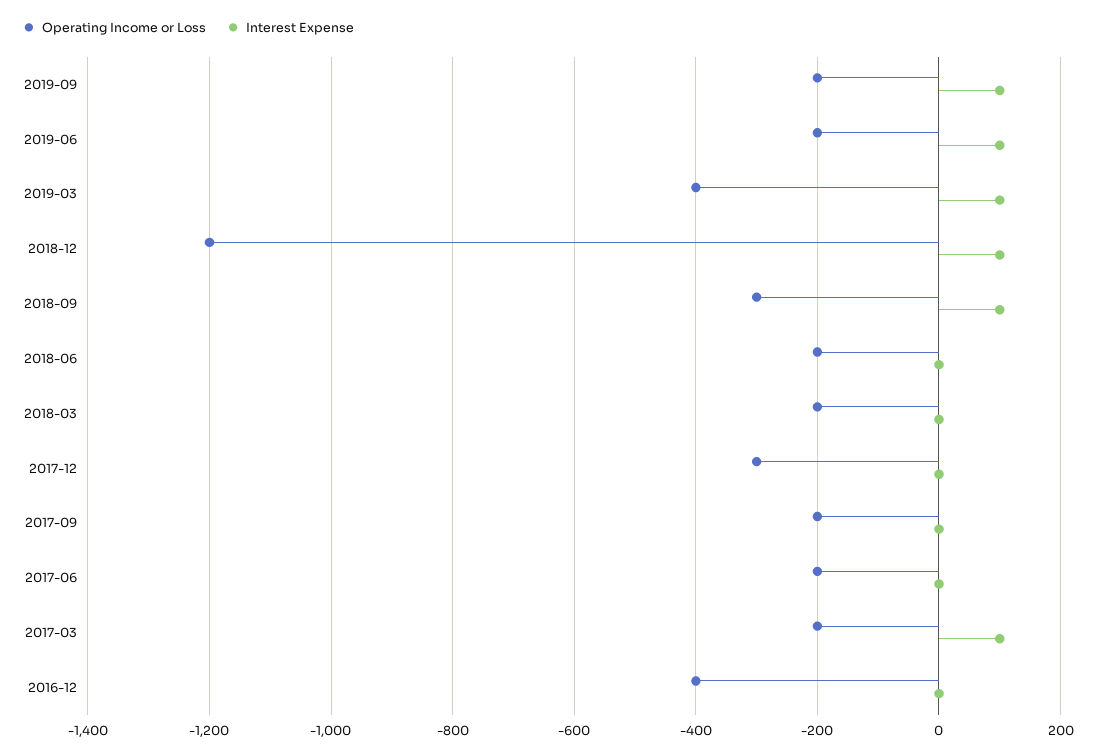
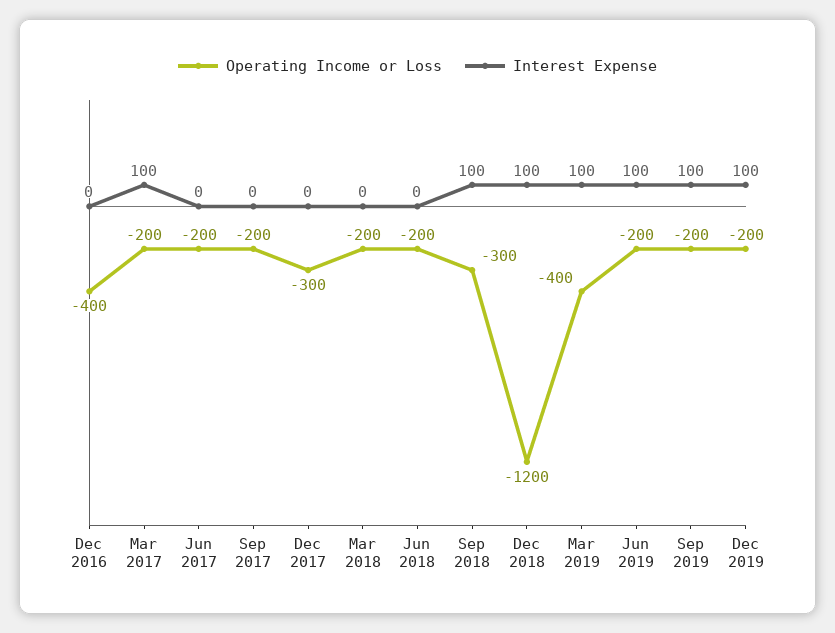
Operating Income or Loss, Dec 2019: none -> -200
Interest Expense, Dec 2019: none -> 100

